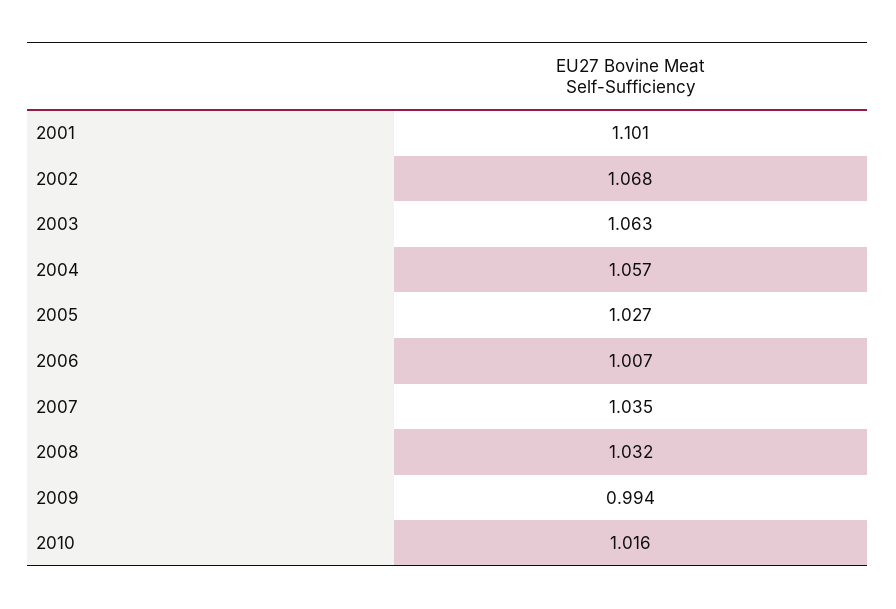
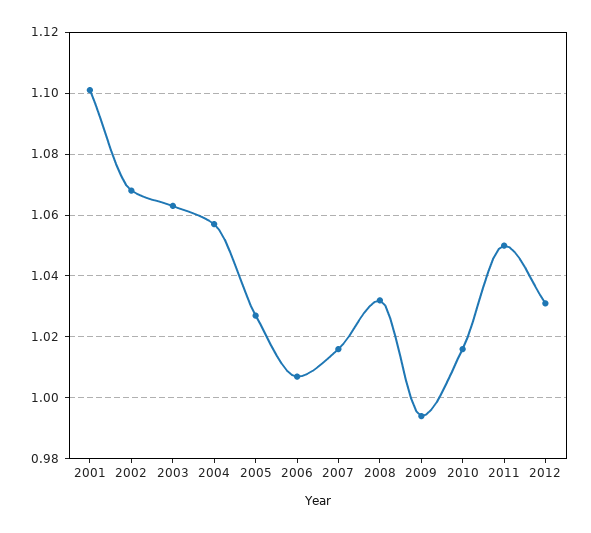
2007: 1.035 -> 1.015
2011: none -> 1.05
2012: none -> 1.03

